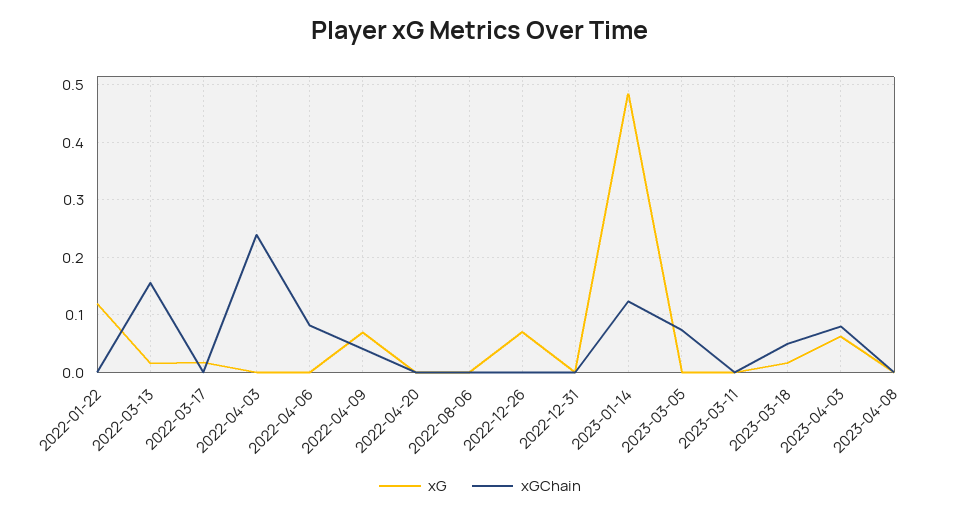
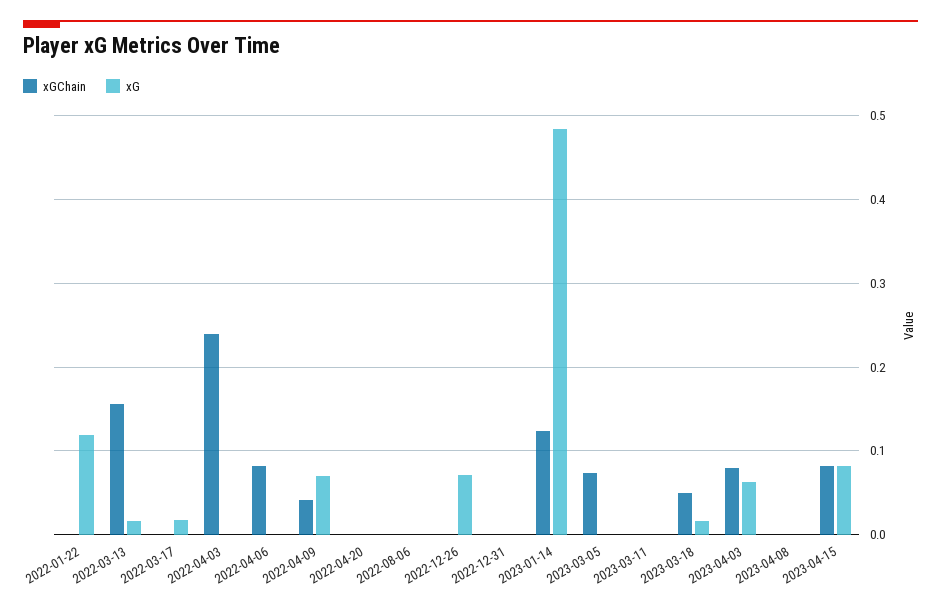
xGChain, 2023-04-15: none -> 0.08
xG, 2023-04-15: none -> 0.08

